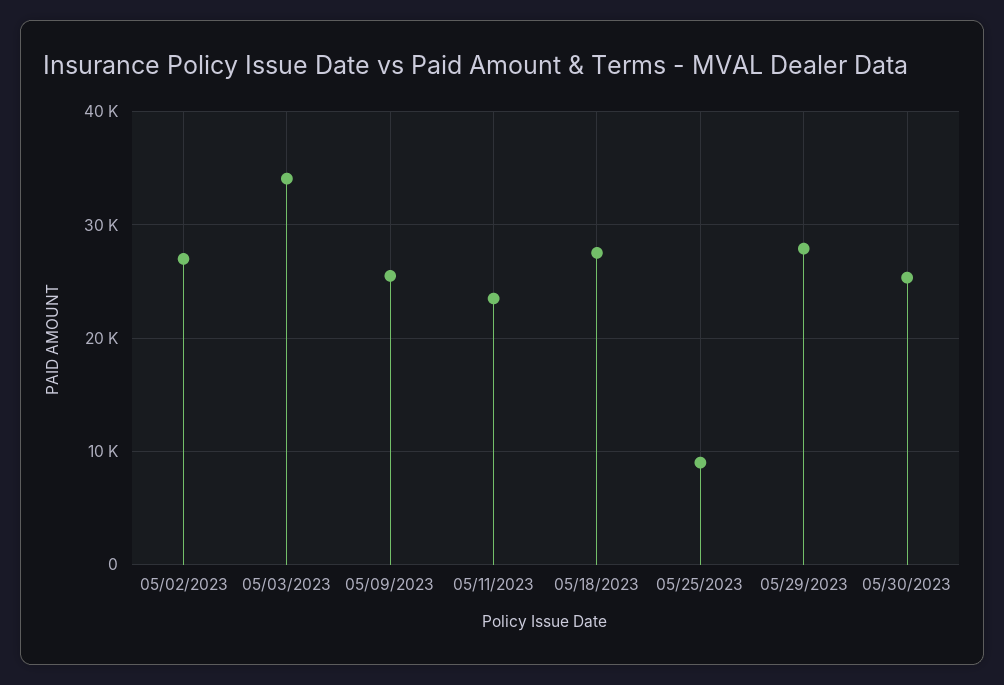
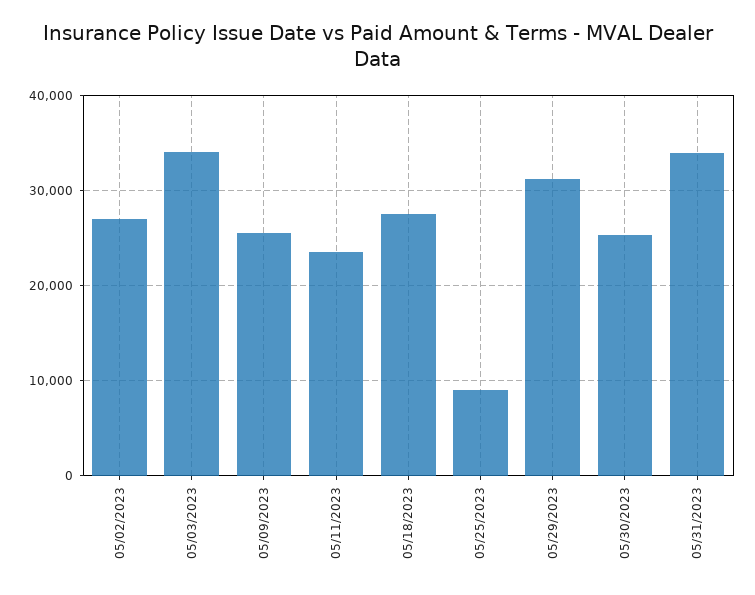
05/29/2023: 28000 -> 31000
05/31/2023: none -> 34000

